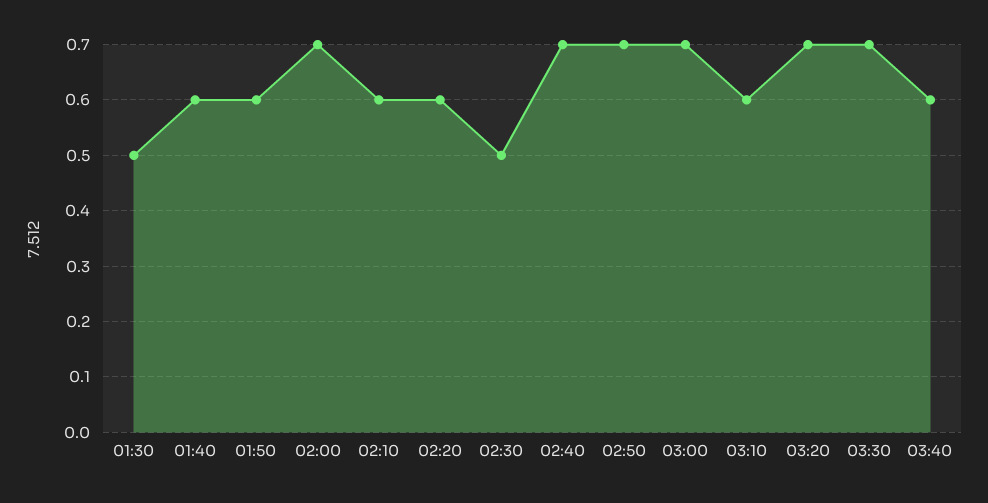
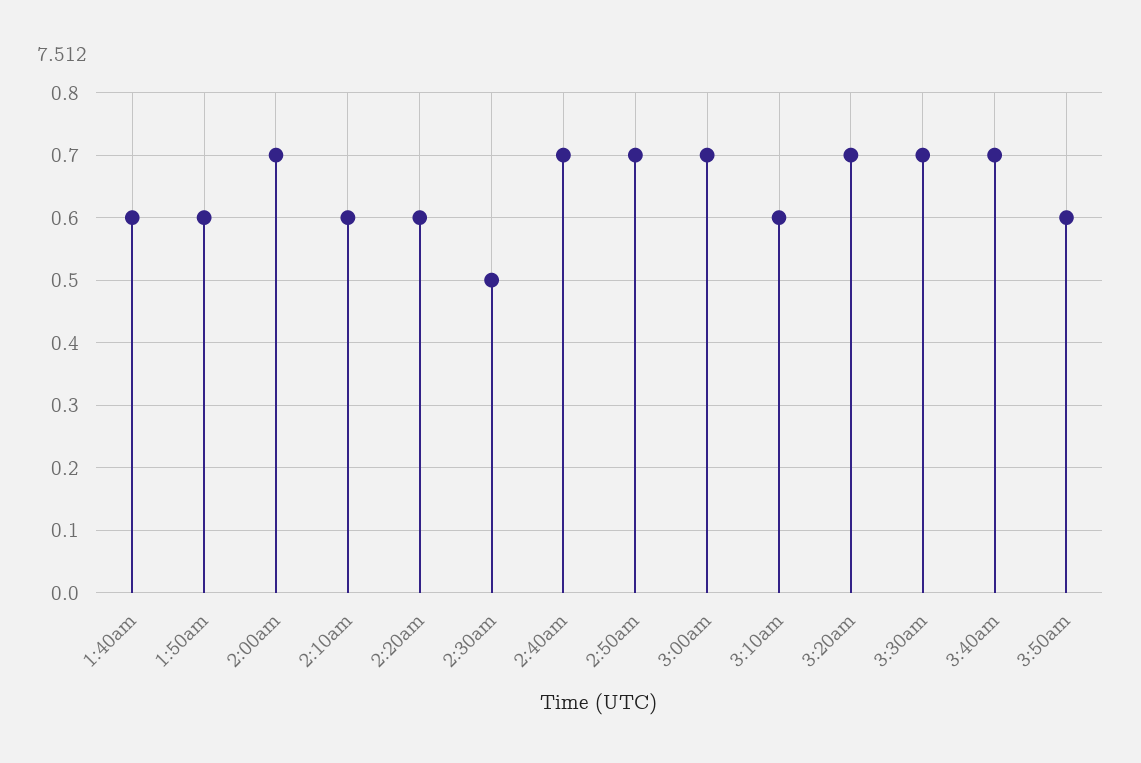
01:30: 0.5 -> none
03:40: 0.6 -> 0.7
3:50am: none -> 0.6

